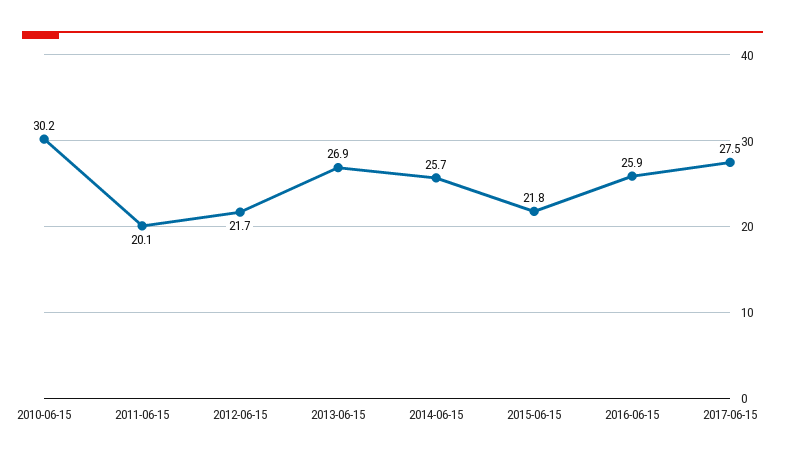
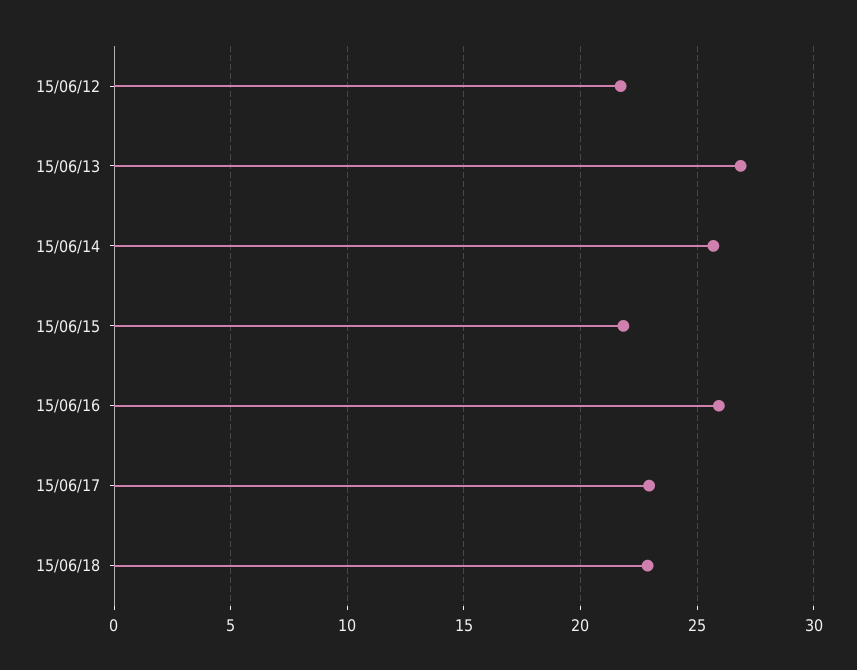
2010-06-15: 30.2 -> none
2011-06-15: 20.1 -> none
2017-06-15: 27.5 -> 23
15/06/18: none -> 23

